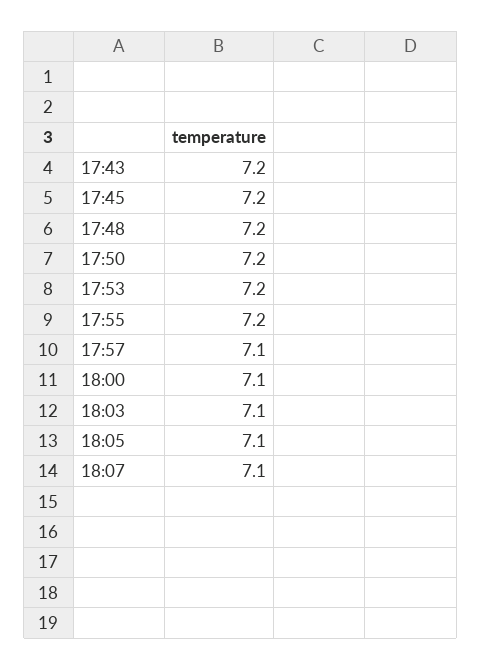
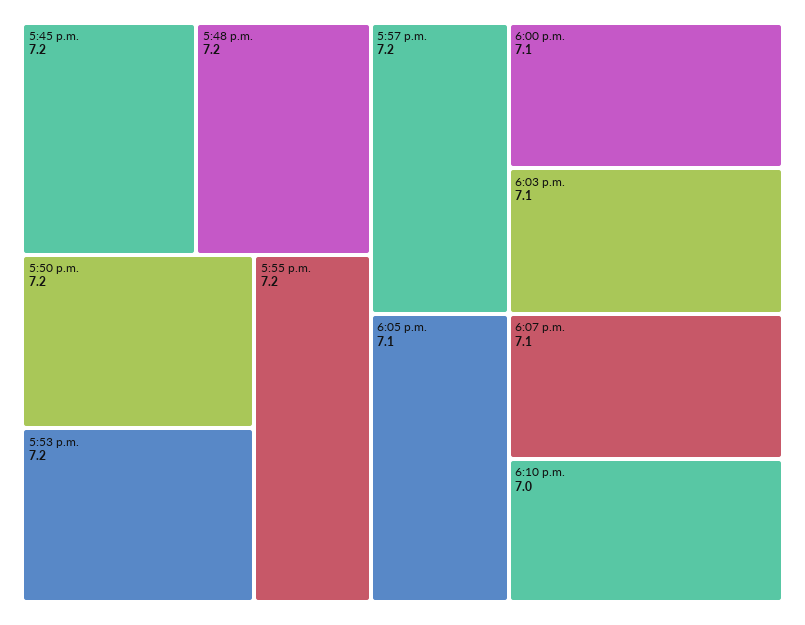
17:43: 7.2 -> none
17:57: 7.1 -> 7.2
6:10 p.m.: none -> 7

